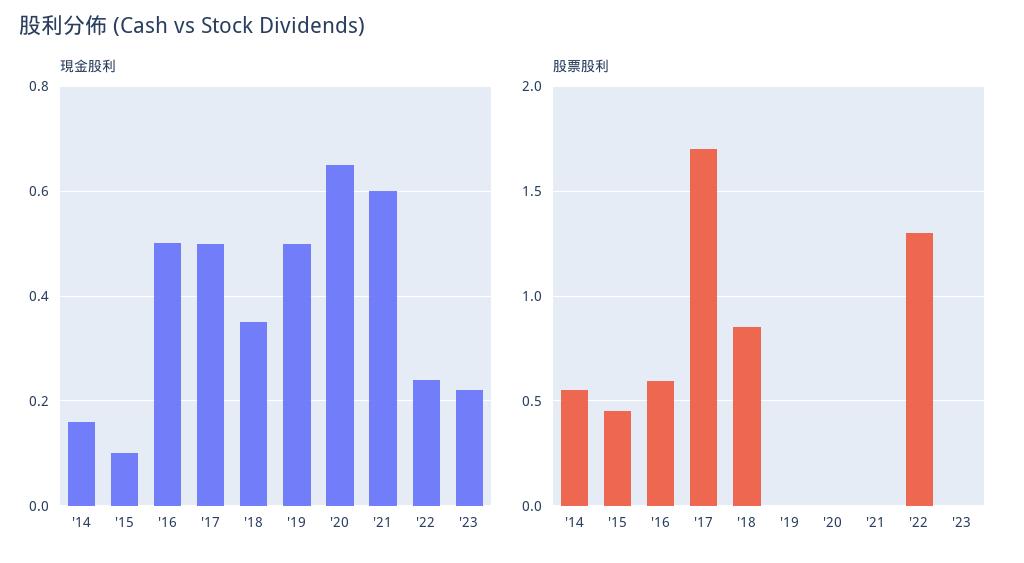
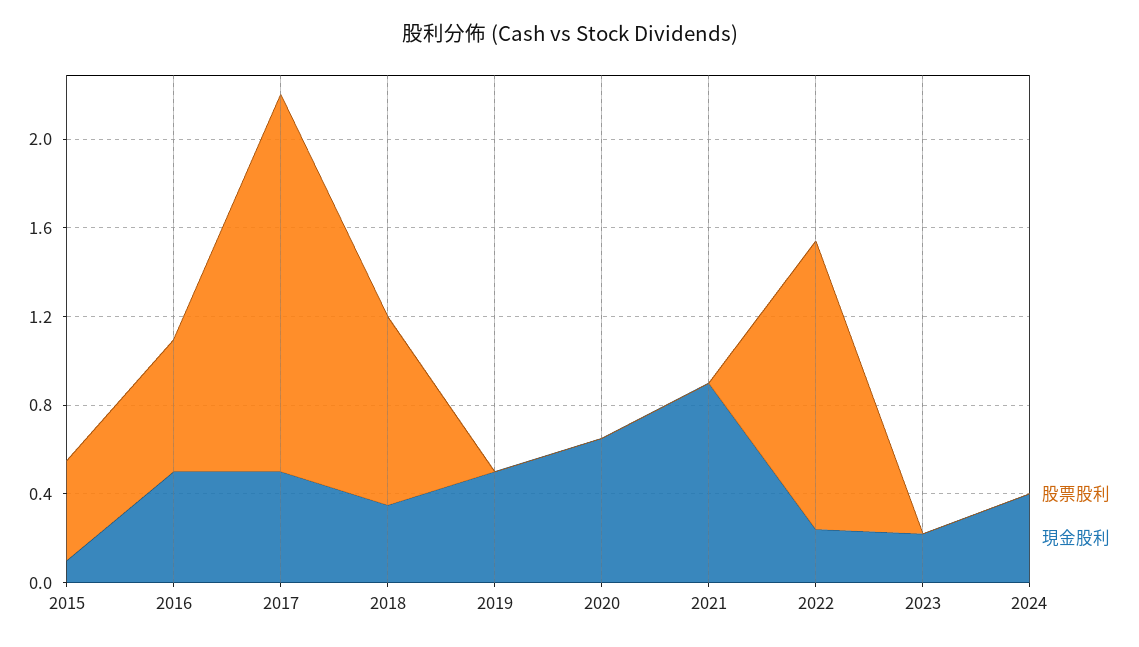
現金股利, '14: 0.16 -> none
現金股利, '21: 0.6 -> 0.9
股票股利, '14: 0.55 -> none
股票股利, 2024: none -> 0
現金股利, 2024: none -> 0.4

